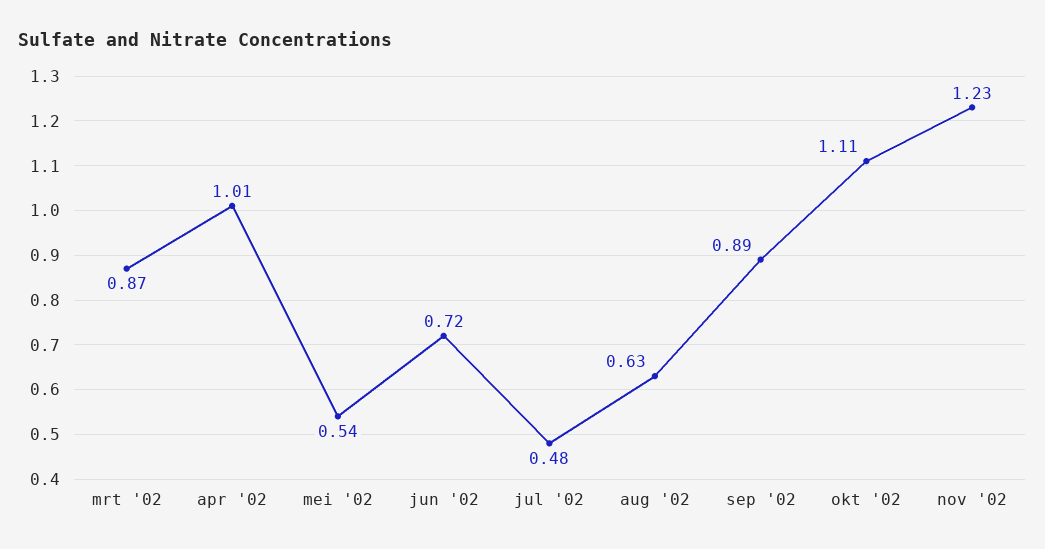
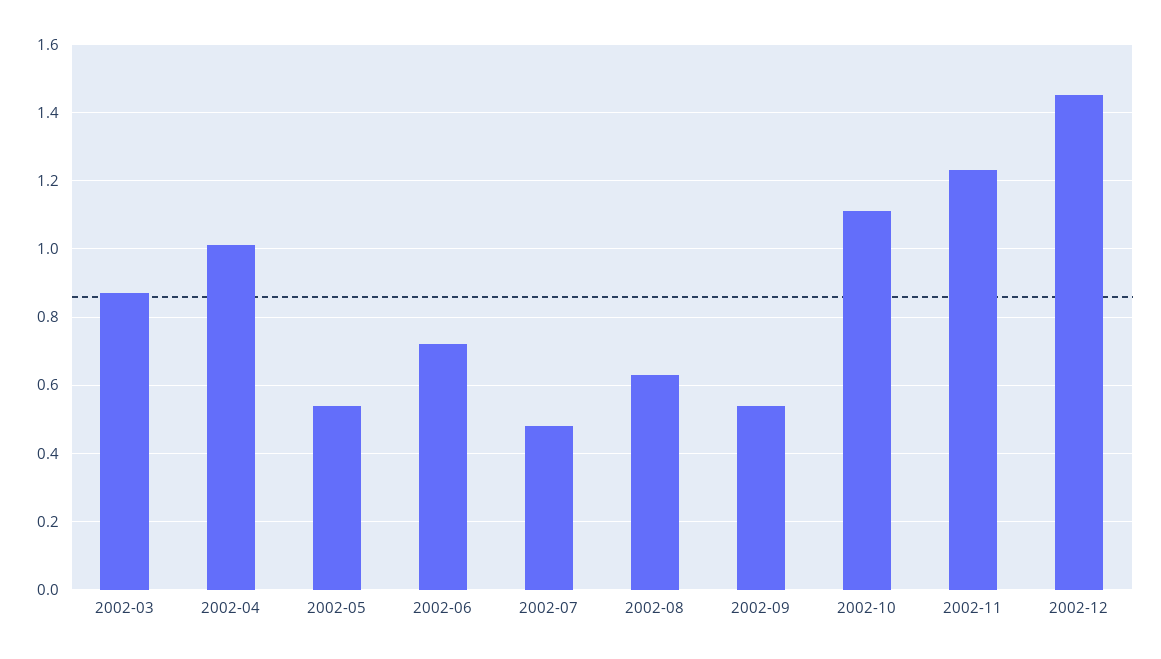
sep '02: 0.89 -> 0.55
2002-12: none -> 1.45

